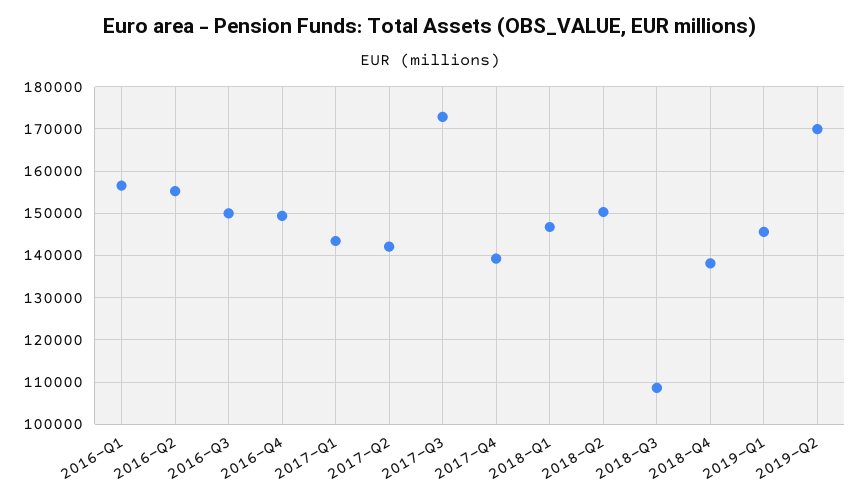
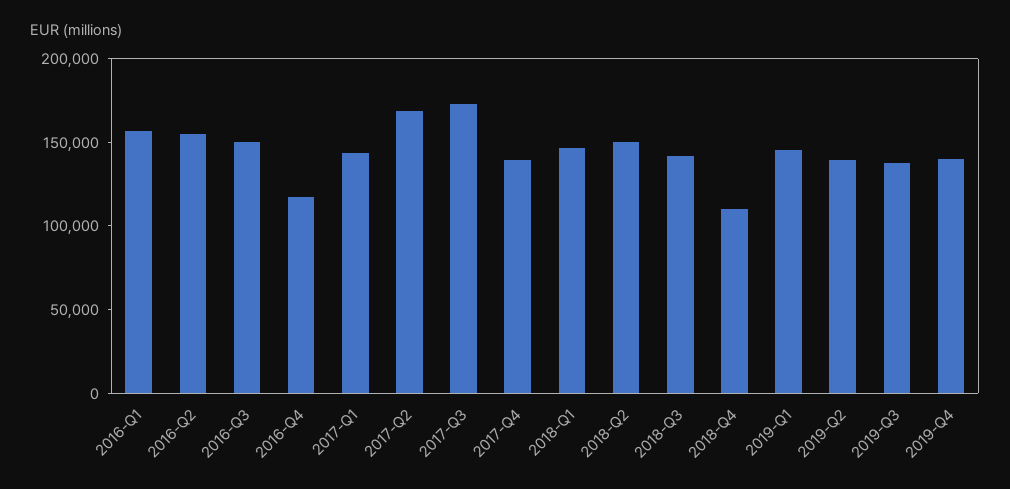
2016-Q4: 150000 -> 120000
2017-Q2: 142000 -> 170000
2018-Q3: 108000 -> 140000
2018-Q4: 138000 -> 110000
2019-Q2: 170000 -> 140000
2019-Q3: none -> 140000
2019-Q4: none -> 140000

